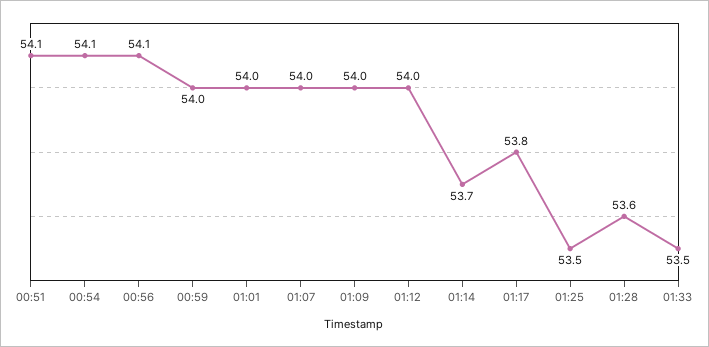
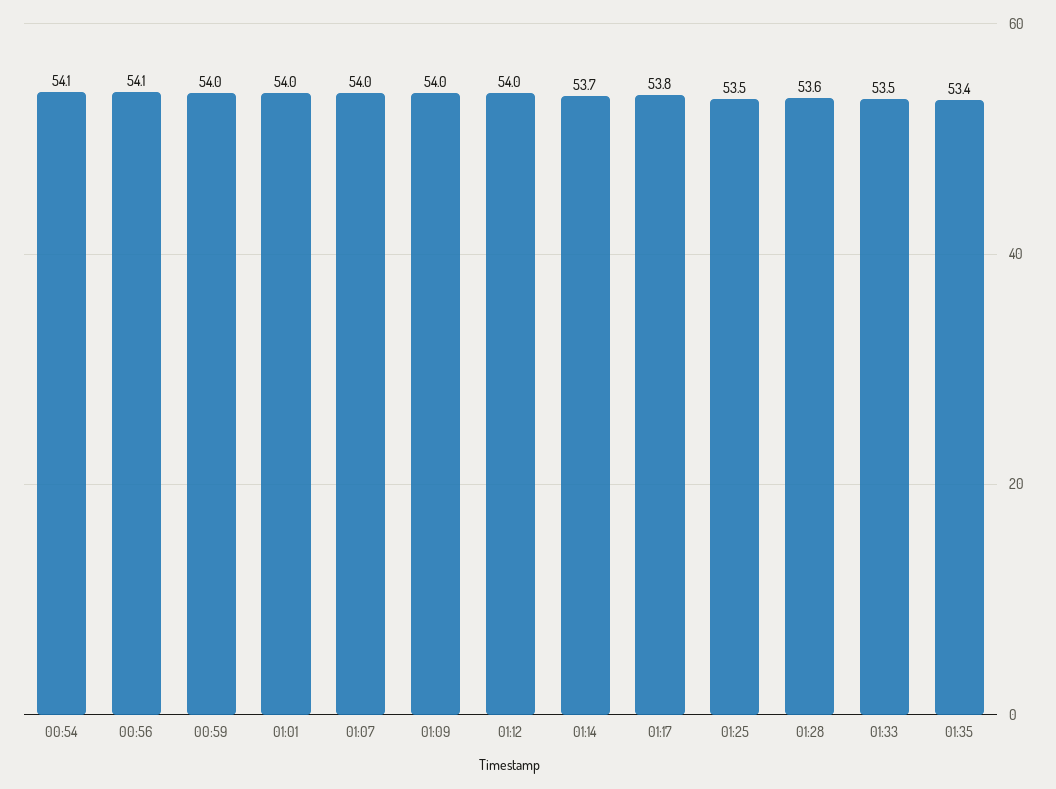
00:51: 54.1 -> none
01:35: none -> 53.4

